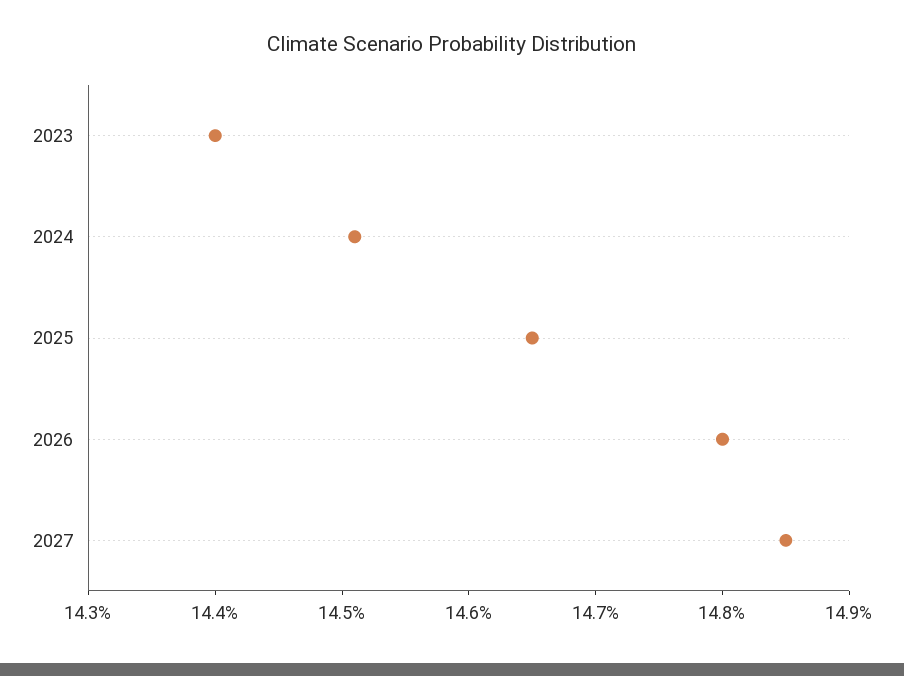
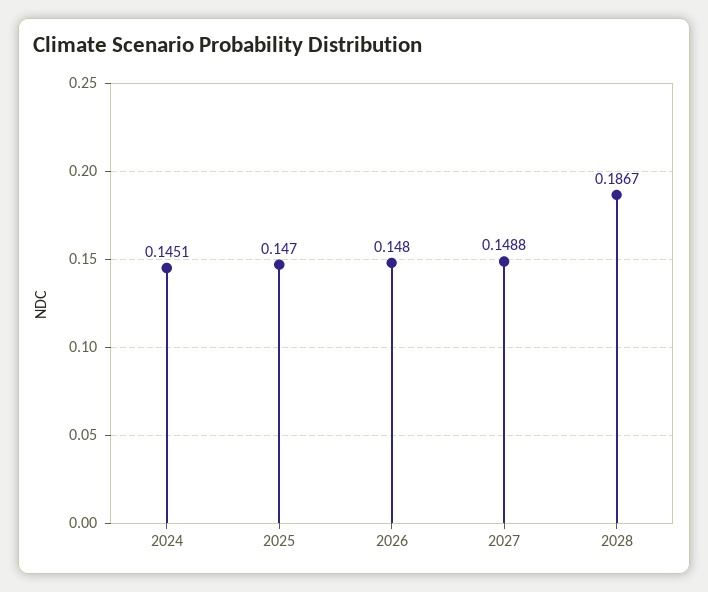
2023: 0.144 -> none
2025: 0.1465 -> 0.147
2027: 0.1485 -> 0.1488
2028: none -> 0.1867

